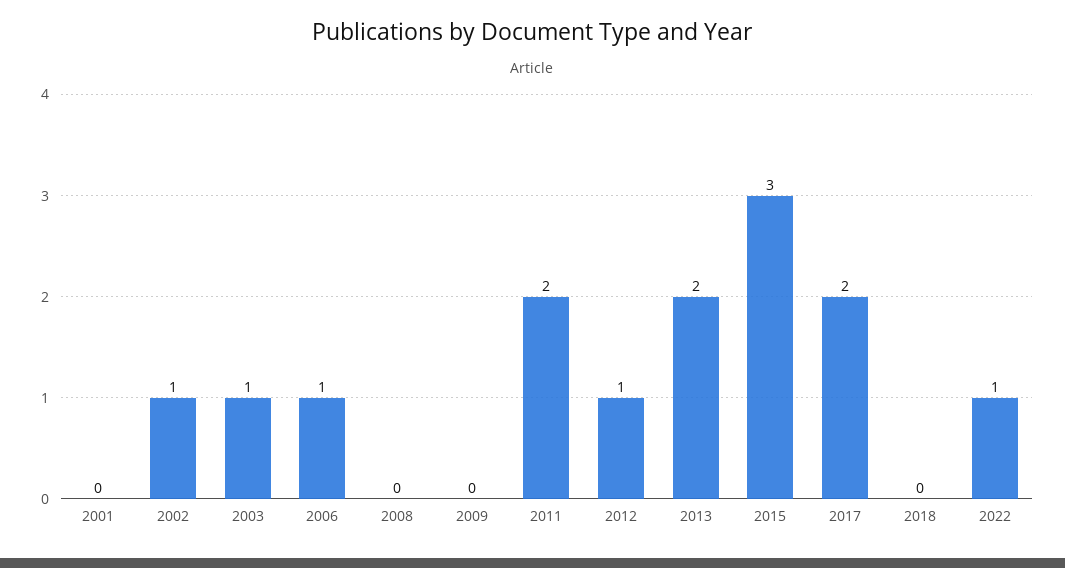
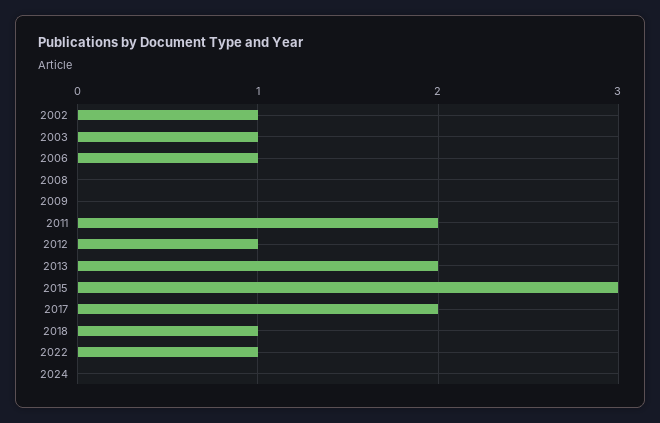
2001: 0 -> none
2018: 0 -> 1
2024: none -> 0

